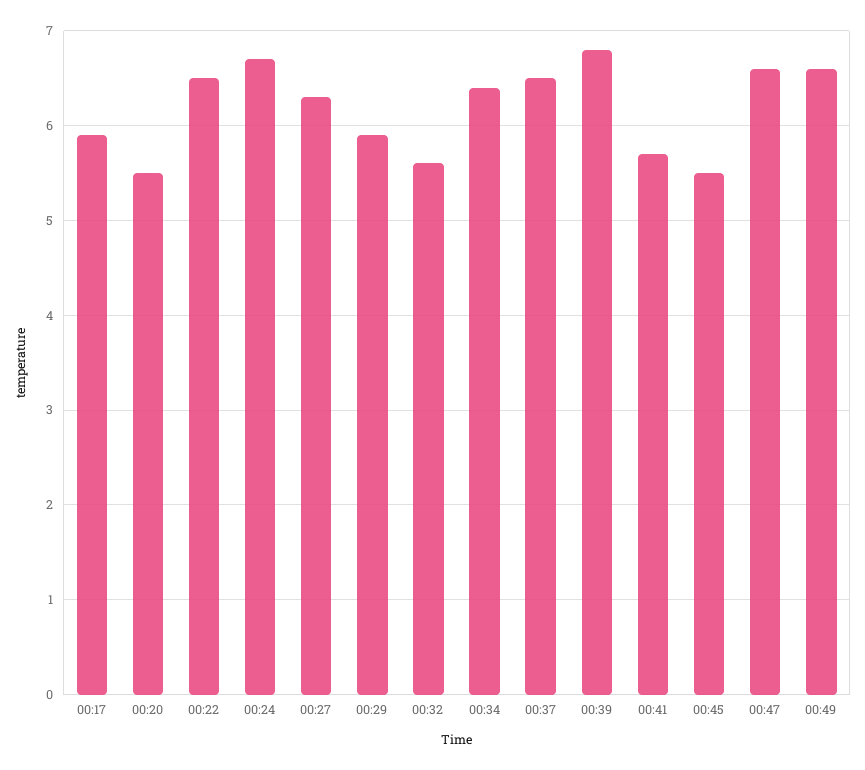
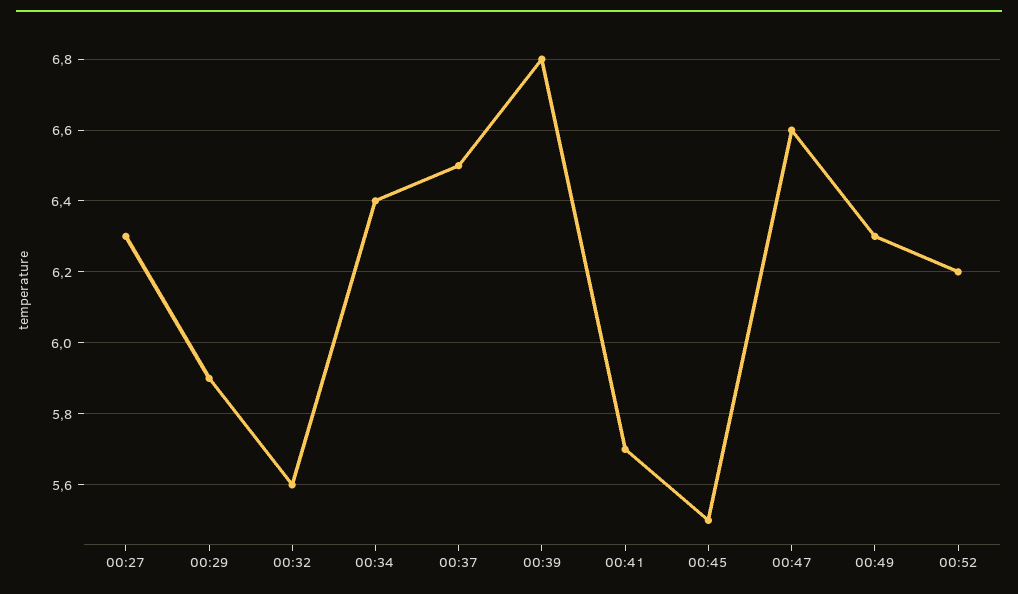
00:17: 5.9 -> none
00:20: 5.5 -> none
00:22: 6.5 -> none
00:24: 6.7 -> none
00:49: 6.6 -> 6.3
00:52: none -> 6.2

